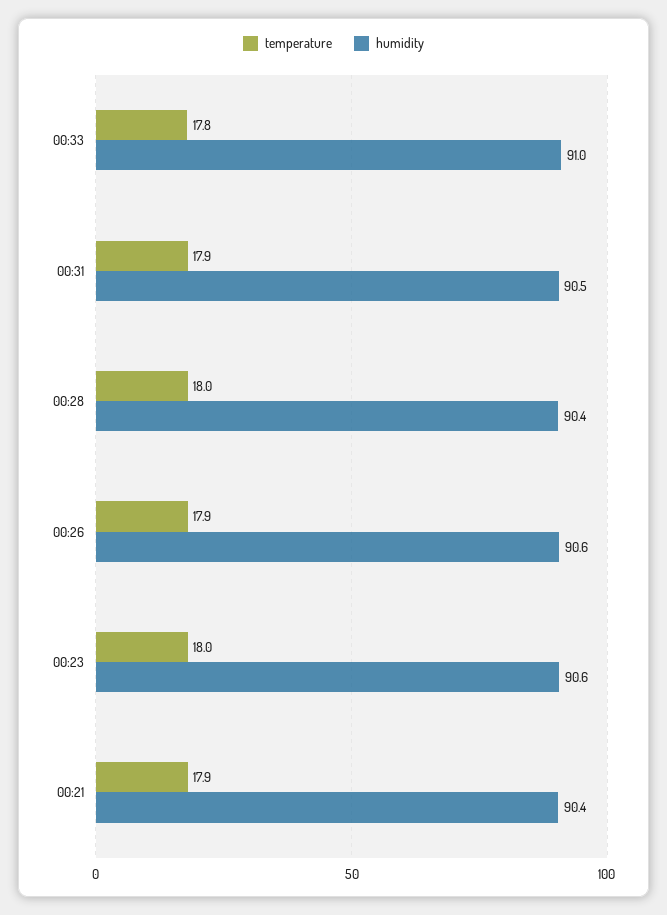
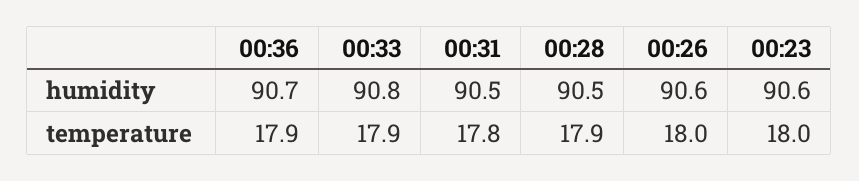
temperature, 00:33: 17.8 -> 17.9
humidity, 00:33: 91 -> 90.8
temperature, 00:31: 17.9 -> 17.8
temperature, 00:28: 18 -> 17.9
humidity, 00:28: 90.4 -> 90.5
temperature, 00:26: 17.9 -> 18
temperature, 00:21: 17.9 -> none
humidity, 00:21: 90.4 -> none
humidity, 00:36: none -> 90.7
temperature, 00:36: none -> 17.9

